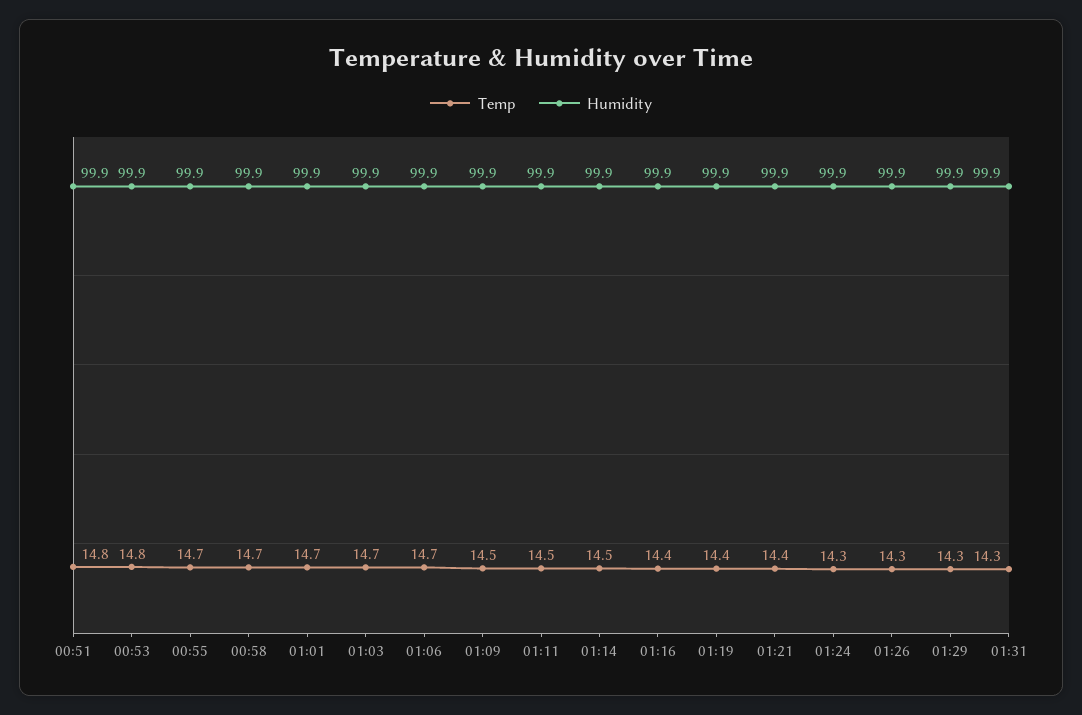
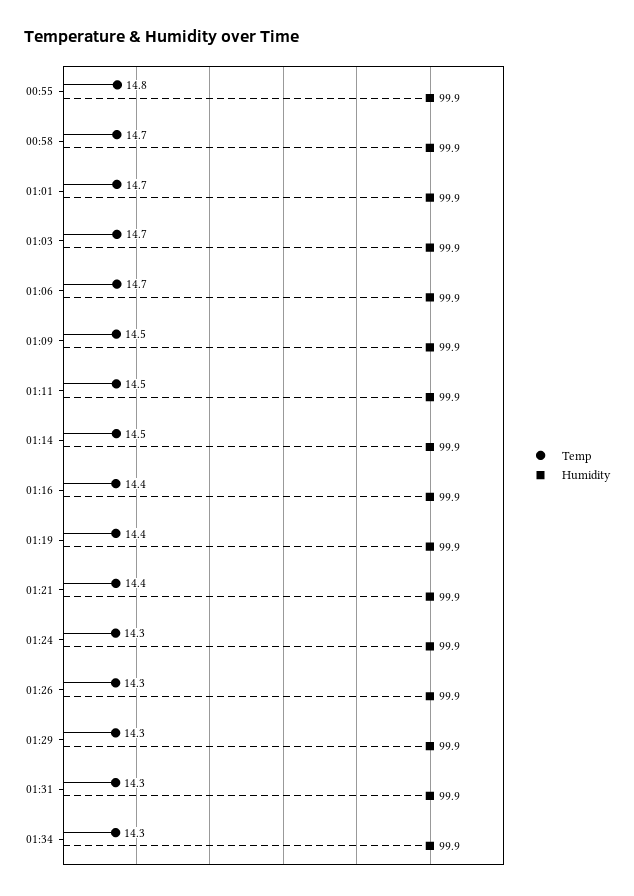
Temp, 00:51: 14.8 -> none
Humidity, 00:51: 99.9 -> none
Temp, 00:53: 14.8 -> none
Humidity, 00:53: 99.9 -> none
Temp, 00:55: 14.7 -> 14.8
Temp, 01:34: none -> 14.3
Humidity, 01:34: none -> 99.9

